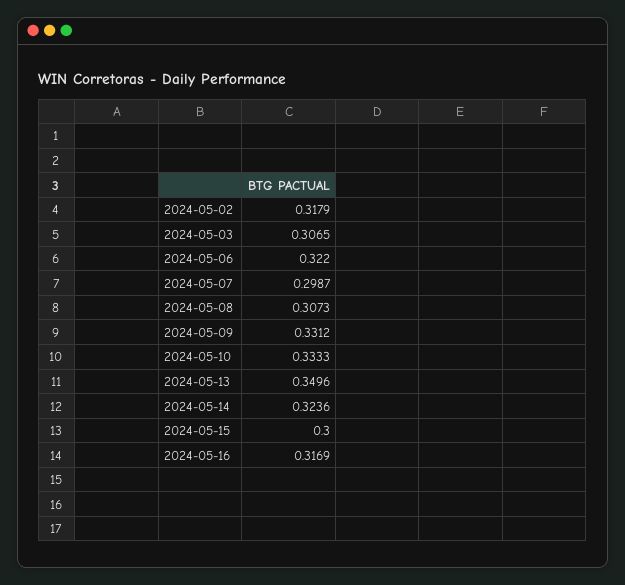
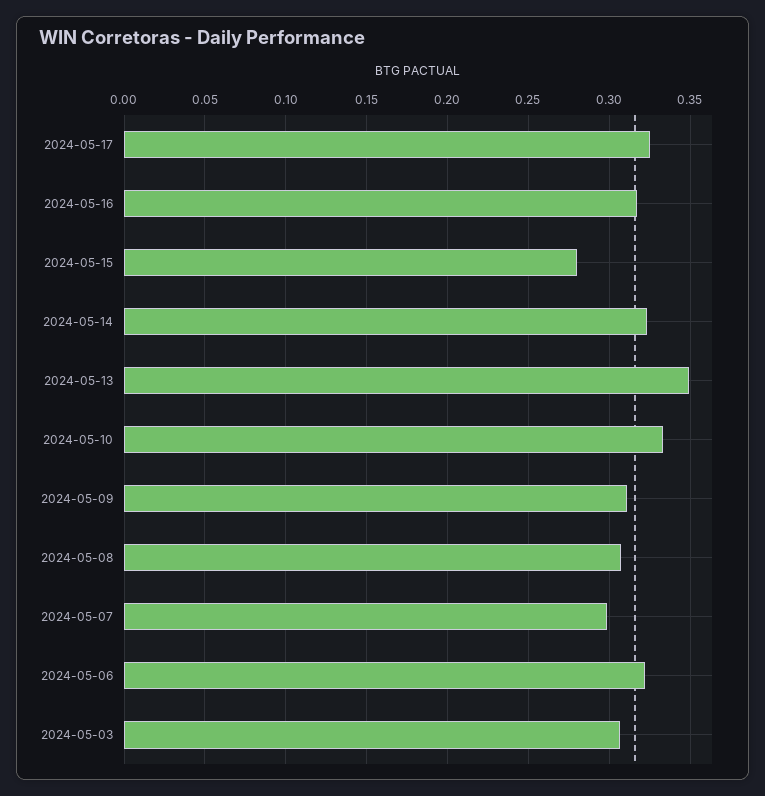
2024-05-02: 0.3179 -> none
2024-05-09: 0.3312 -> 0.31
2024-05-15: 0.3 -> 0.28
2024-05-17: none -> 0.325

